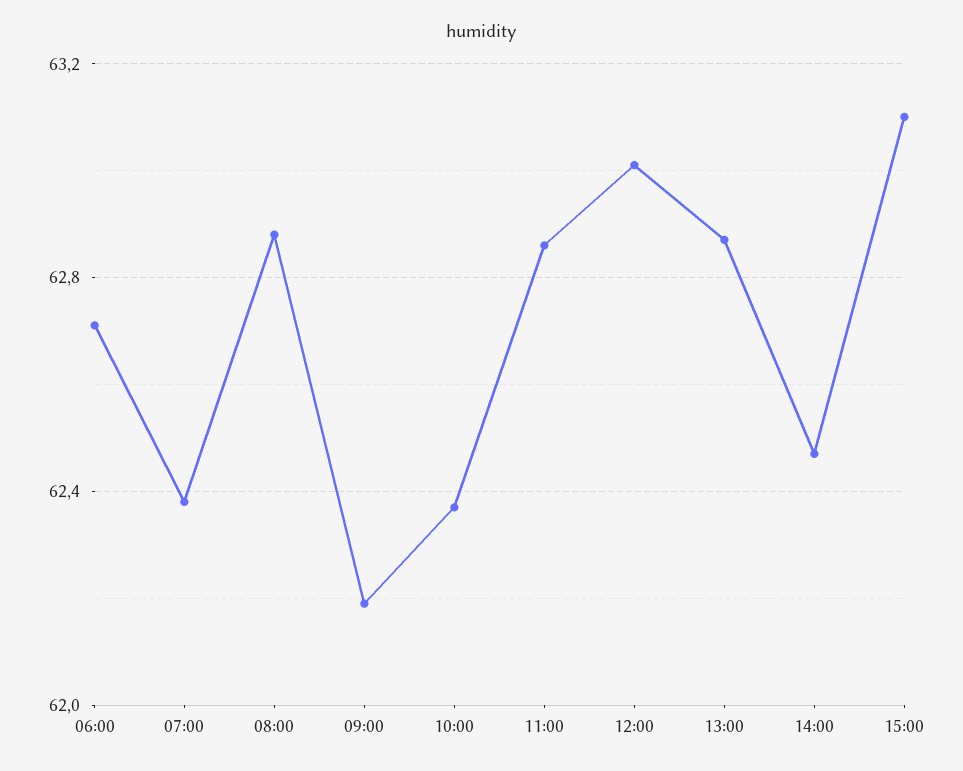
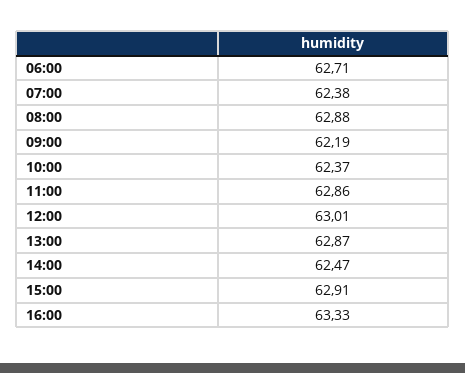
15:00: 63.1 -> 62.91
16:00: none -> 63.33

